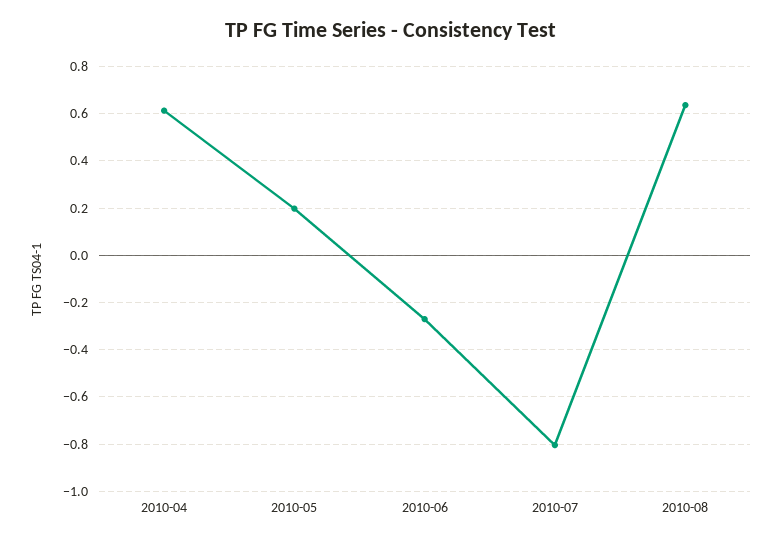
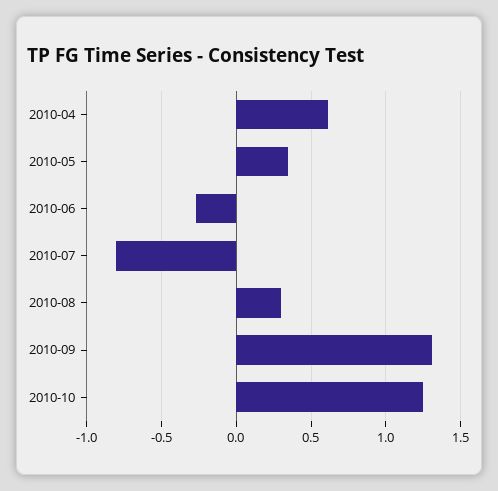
2010-05: 0.2 -> 0.35
2010-08: 0.65 -> 0.3
2010-09: none -> 1.3
2010-10: none -> 1.25

